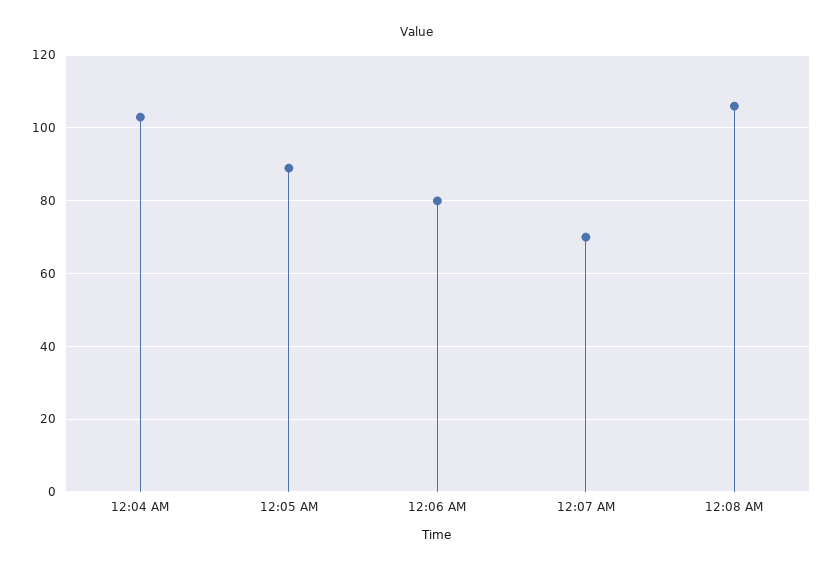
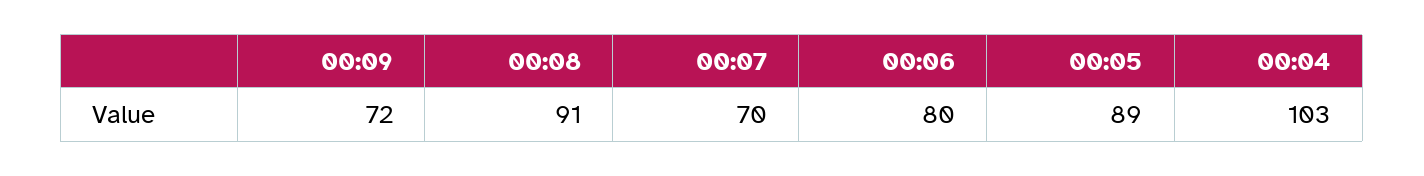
12:08 AM: 105 -> 91
00:09: none -> 72

